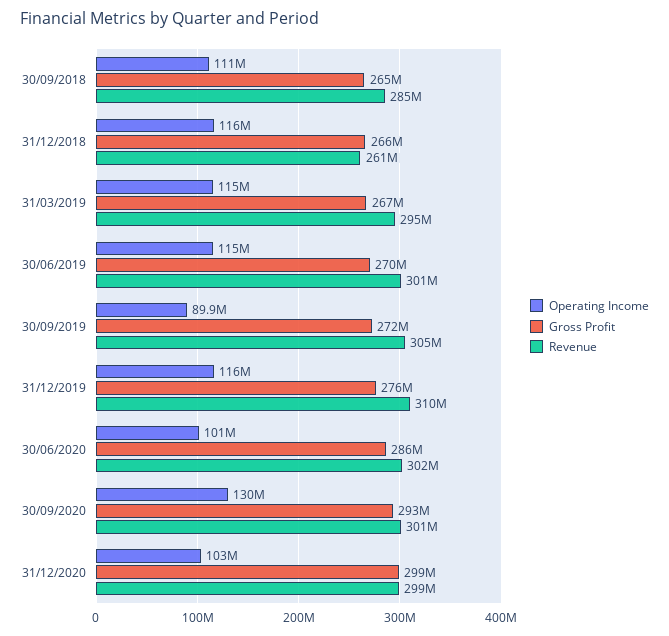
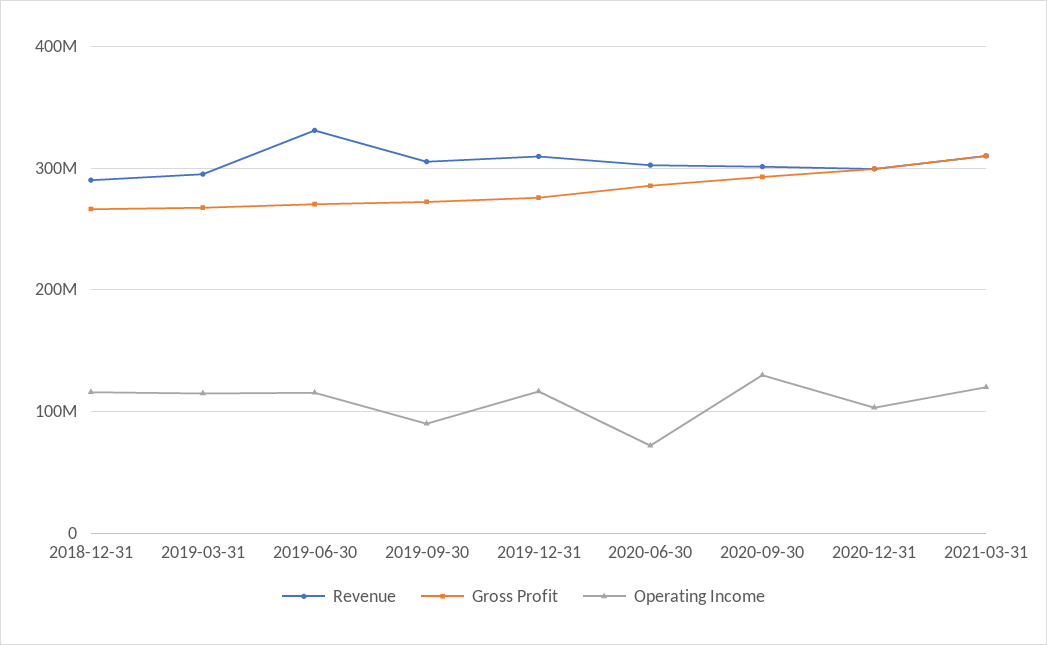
Operating Income, 30/09/2018: 111000000 -> none
Gross Profit, 30/09/2018: 265000000 -> none
Revenue, 30/09/2018: 285000000 -> none
Revenue, 31/12/2018: 261000000 -> 290000000
Revenue, 30/06/2019: 301000000 -> 330000000
Operating Income, 30/06/2020: 101000000 -> 70000000
Revenue, 2021-03-31: none -> 310000000
Gross Profit, 2021-03-31: none -> 310000000
Operating Income, 2021-03-31: none -> 120000000

